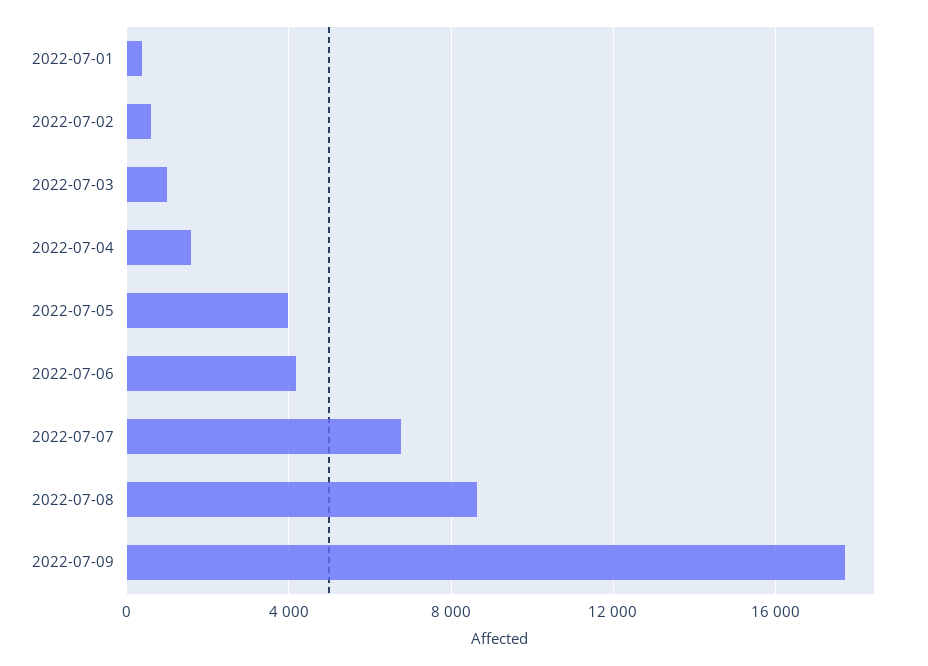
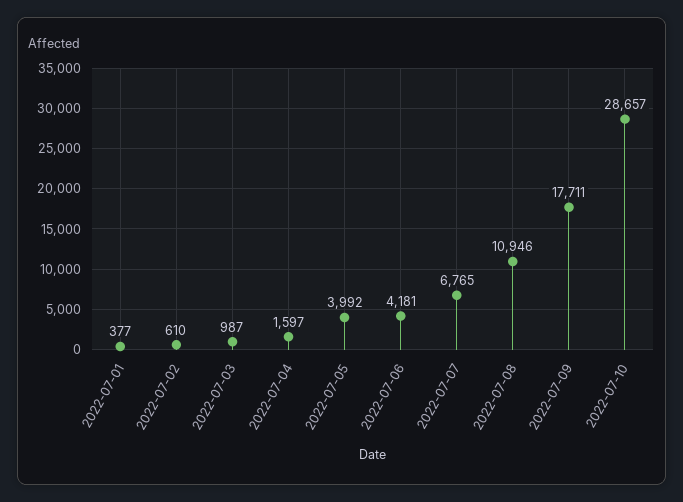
2022-07-08: 8500 -> 10946
2022-07-10: none -> 28657

